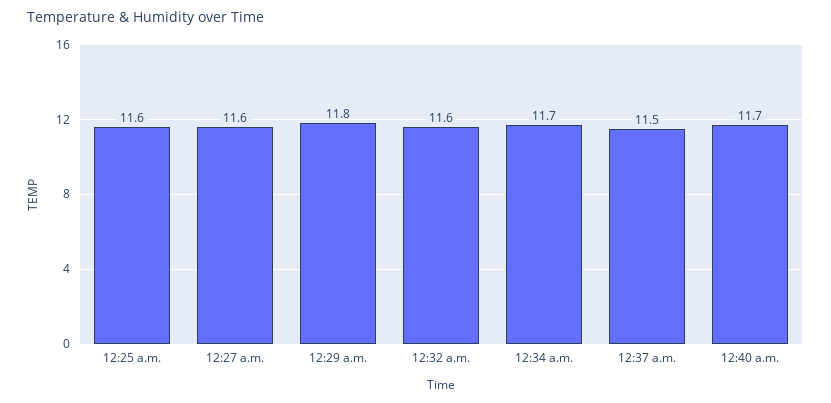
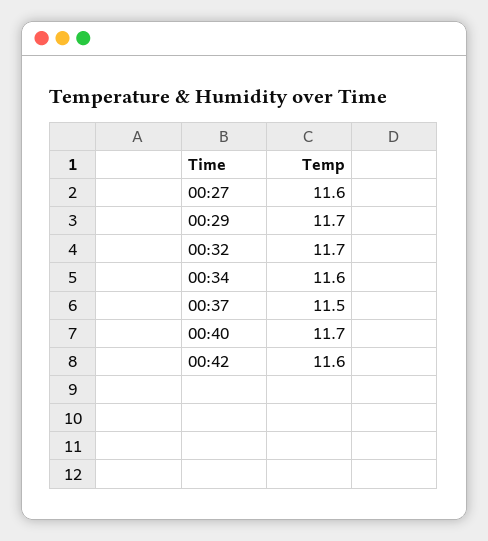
12:25 a.m.: 11.6 -> none
12:29 a.m.: 11.8 -> 11.7
12:32 a.m.: 11.6 -> 11.7
12:34 a.m.: 11.7 -> 11.6
00:42: none -> 11.6

